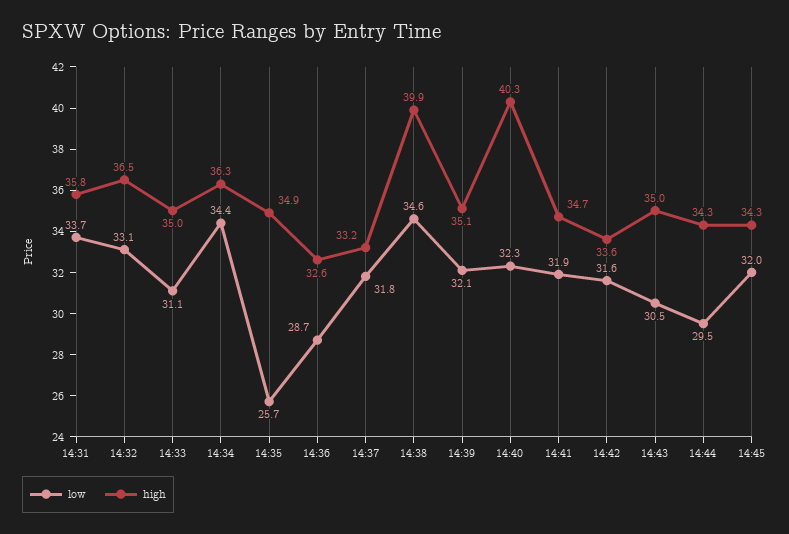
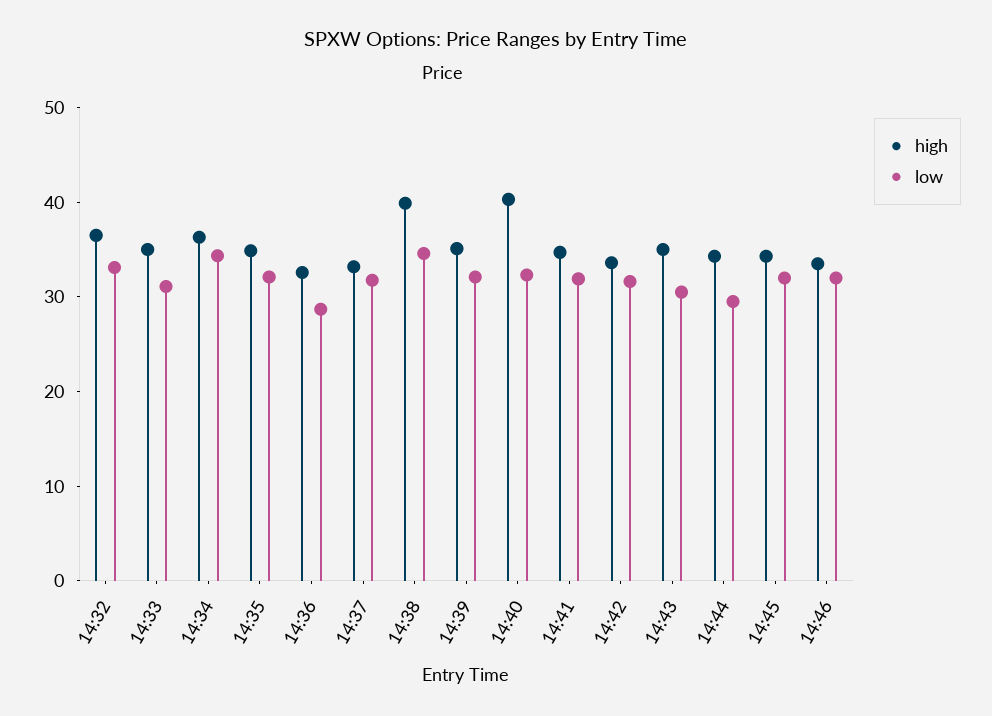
low, 14:31: 33.7 -> none
high, 14:31: 35.8 -> none
low, 14:35: 25.7 -> 32
high, 14:46: none -> 34
low, 14:46: none -> 32

